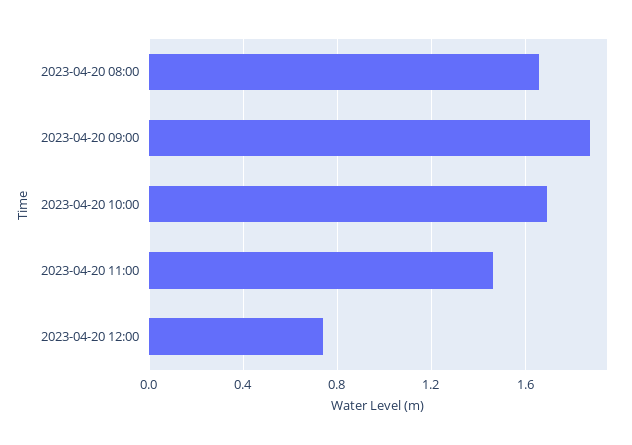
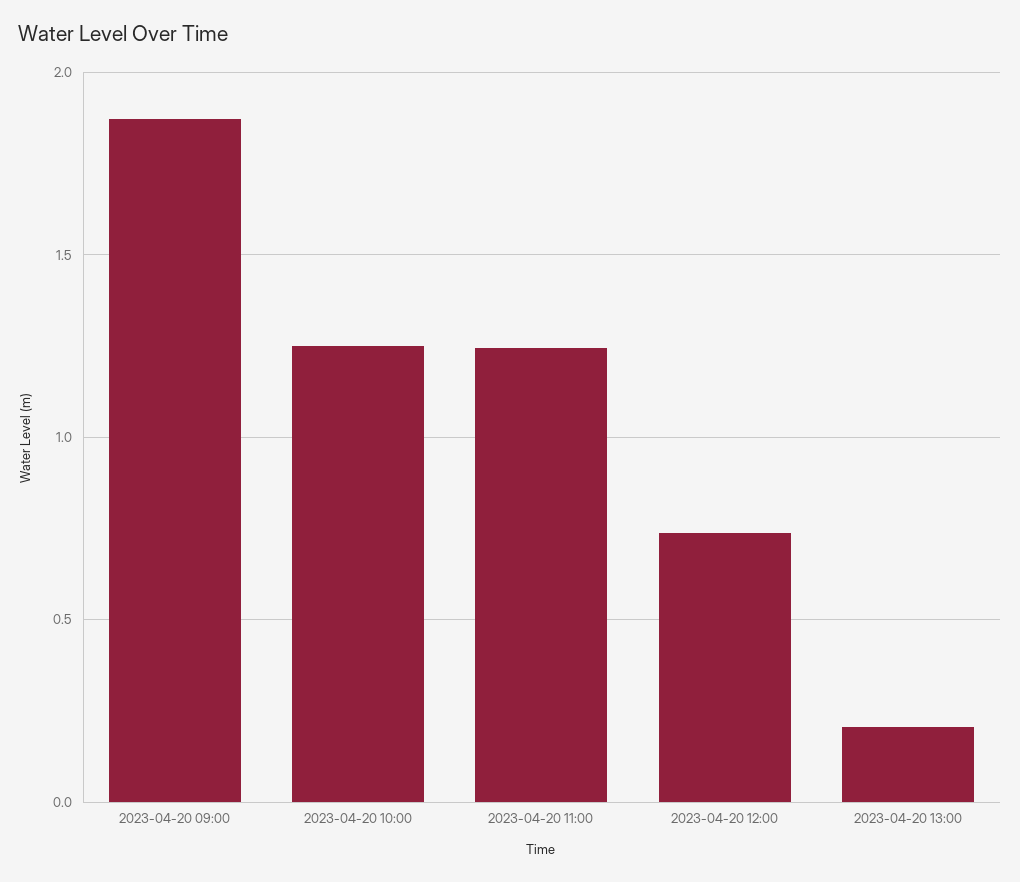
2023-04-20 08:00: 1.65 -> none
2023-04-20 10:00: 1.7 -> 1.25
2023-04-20 11:00: 1.45 -> 1.25
2023-04-20 13:00: none -> 0.2

